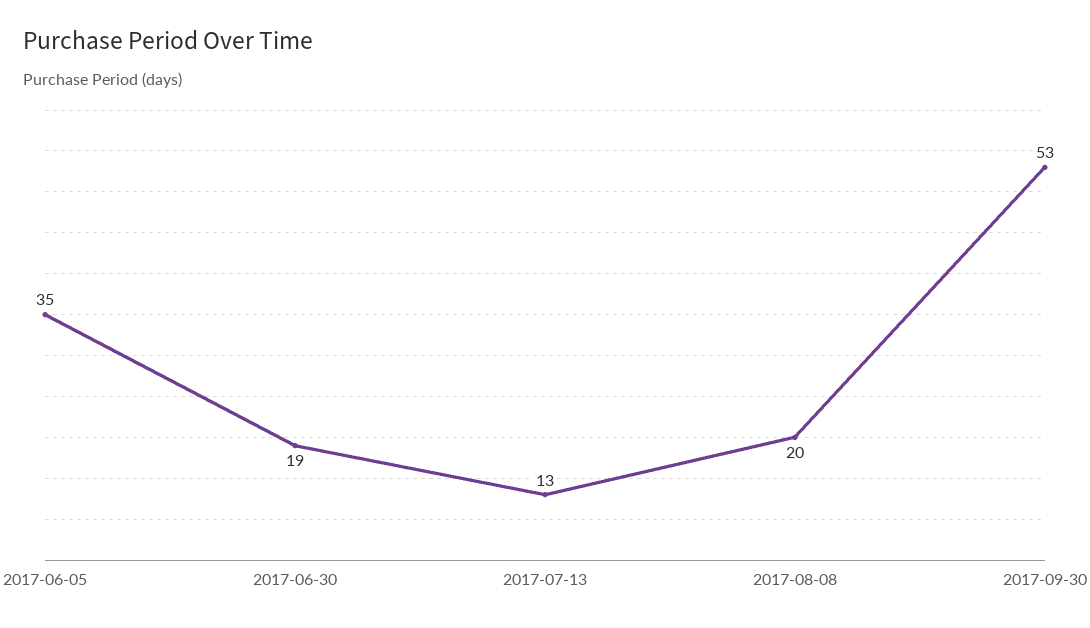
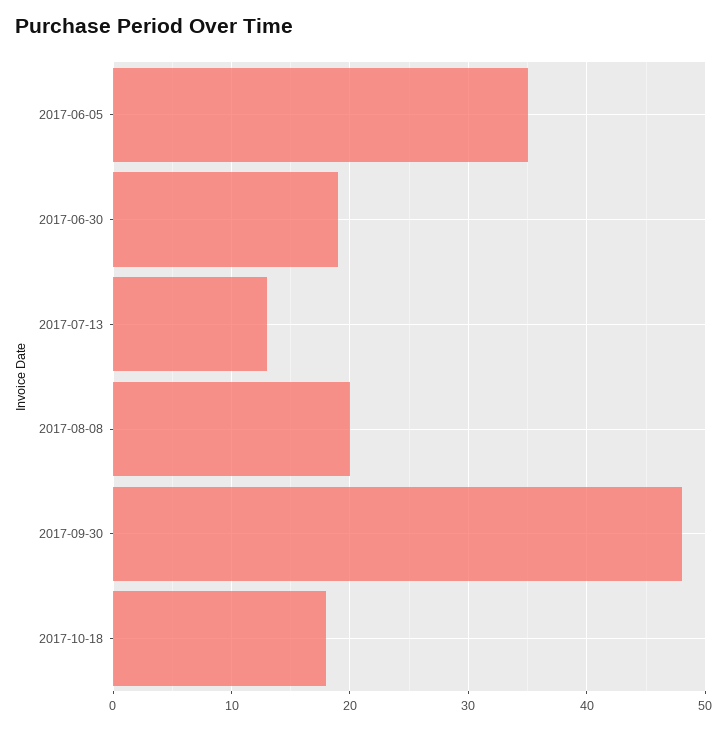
2017-09-30: 53 -> 48
2017-10-18: none -> 18

